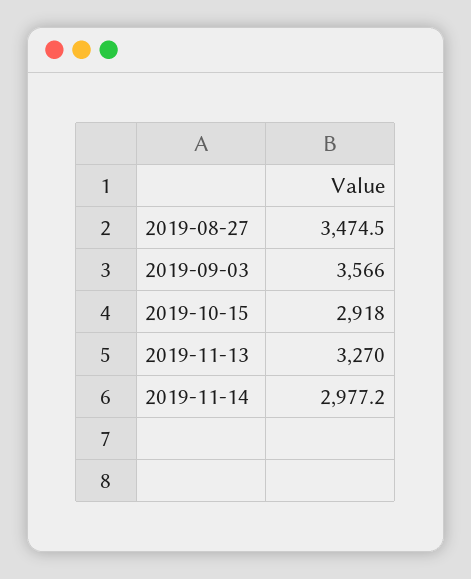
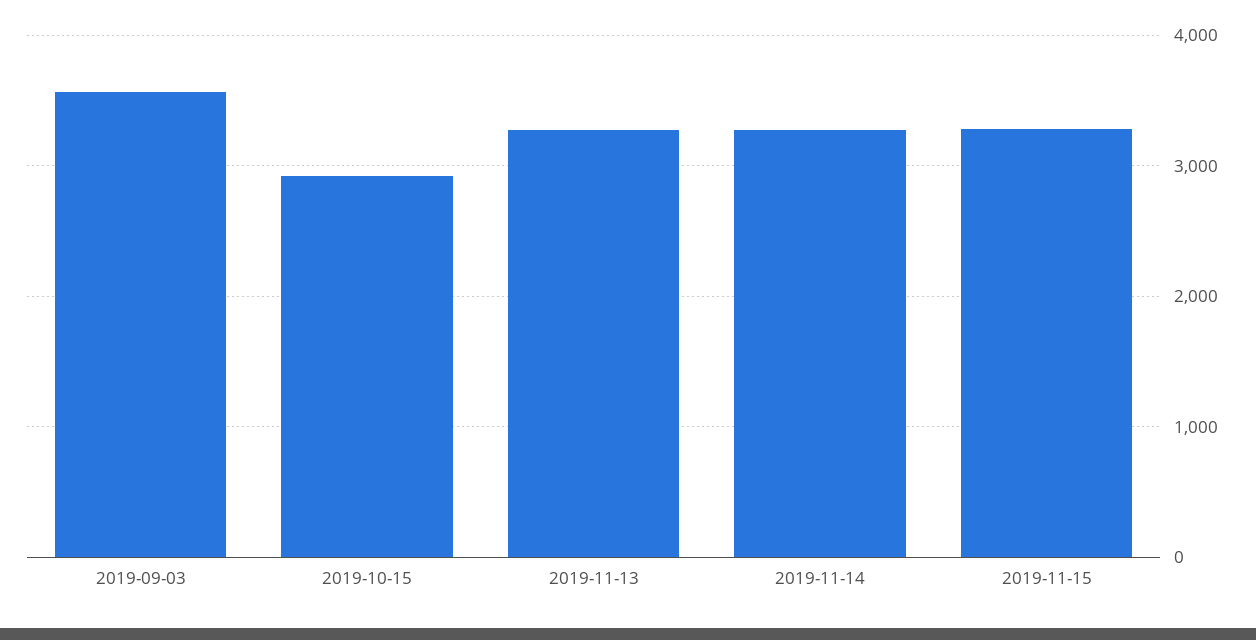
2019-08-27: 3474.5 -> none
2019-11-14: 2977.2 -> 3300
2019-11-15: none -> 3300

